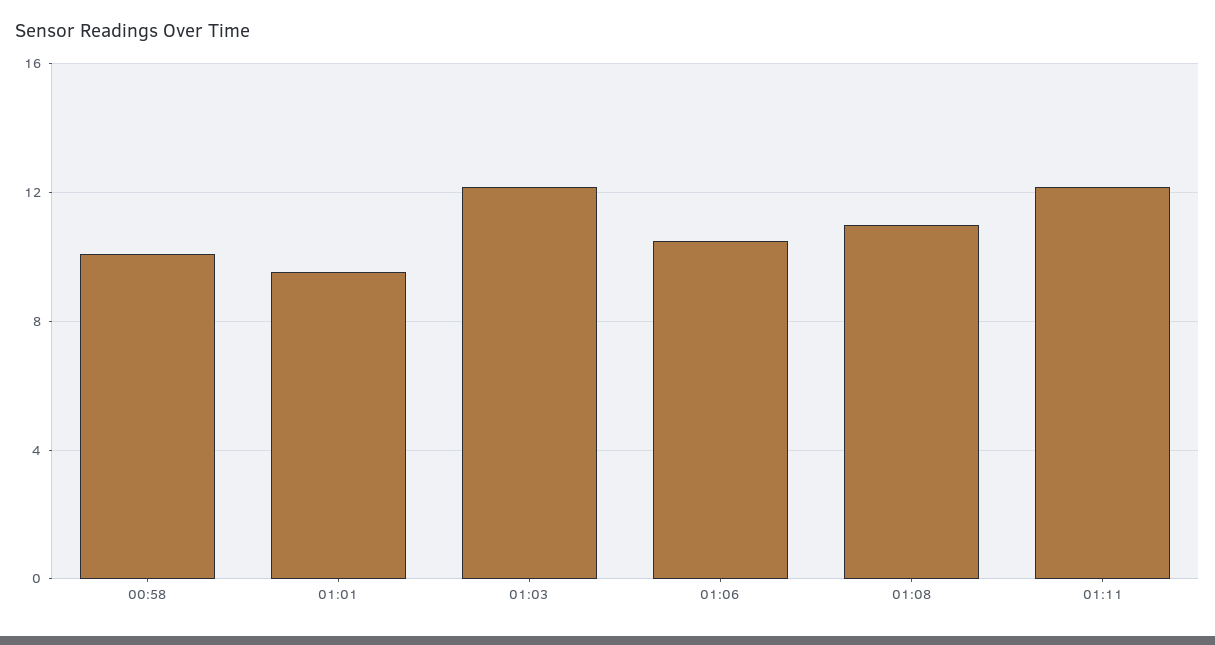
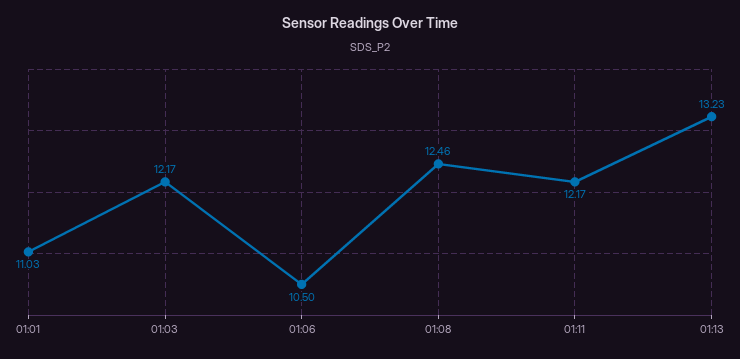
00:58: 10 -> none
01:01: 9.5 -> 11.03
01:08: 11 -> 12.46
01:13: none -> 13.23

